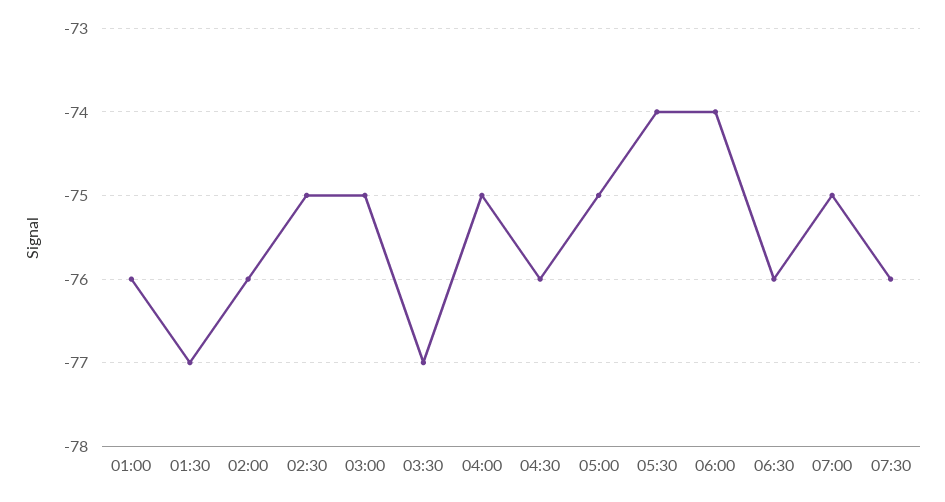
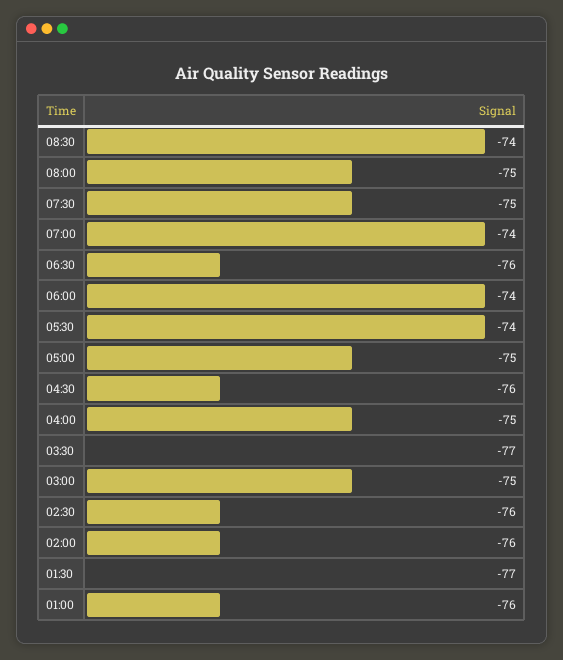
02:30: -75 -> -76
07:00: -75 -> -74
07:30: -76 -> -75
08:30: none -> -74
08:00: none -> -75

